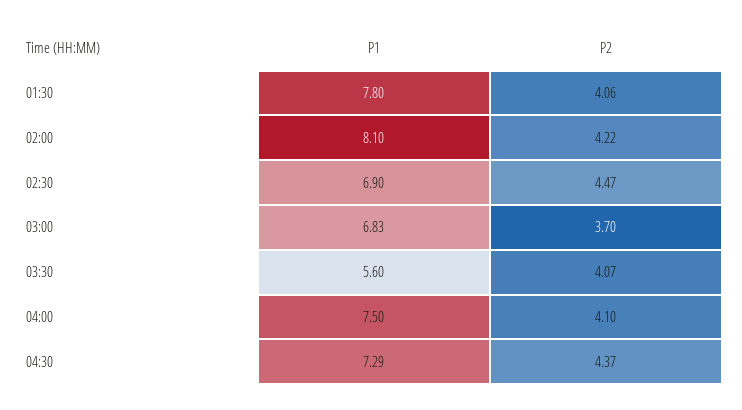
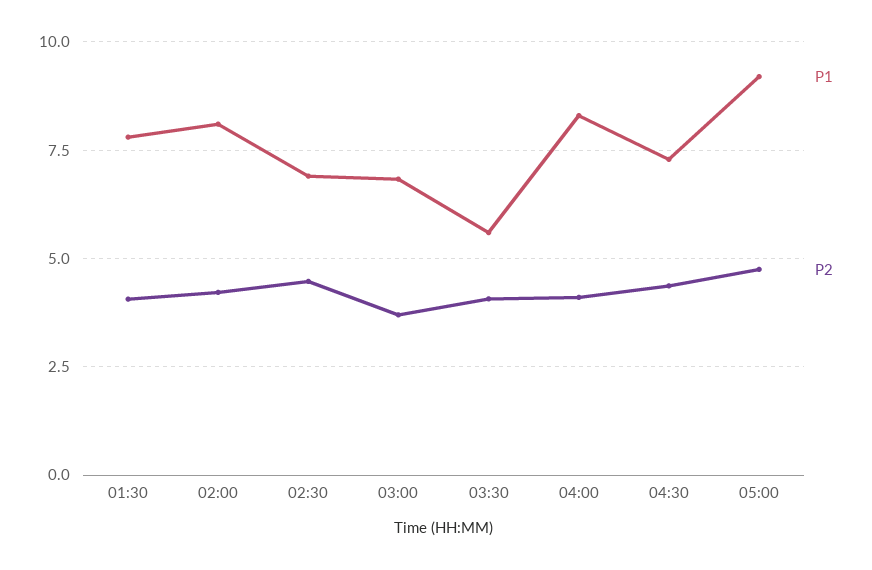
P1, 04:00: 7.5 -> 8.25
P1, 05:00: none -> 9.25
P2, 05:00: none -> 4.75

